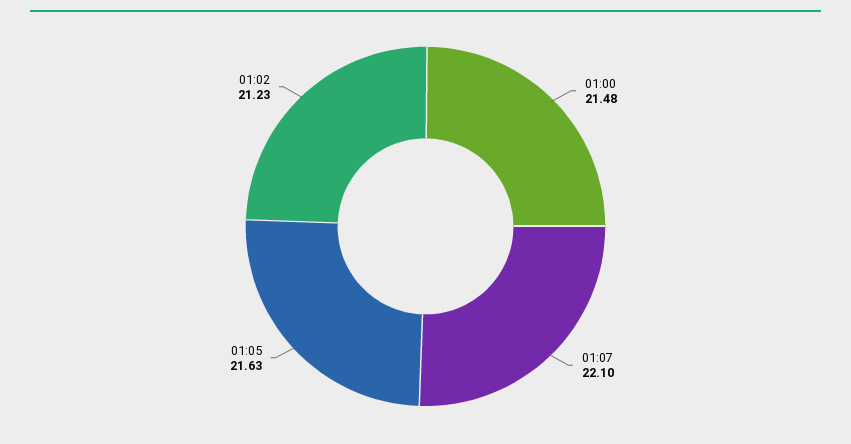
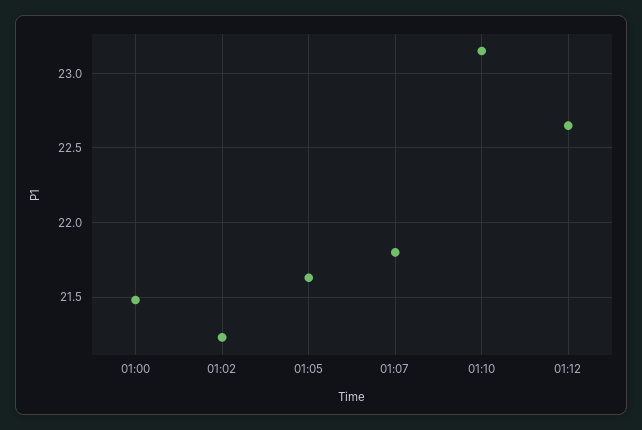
01:07: 22.1 -> 21.8
01:10: none -> 23.15
01:12: none -> 22.65

